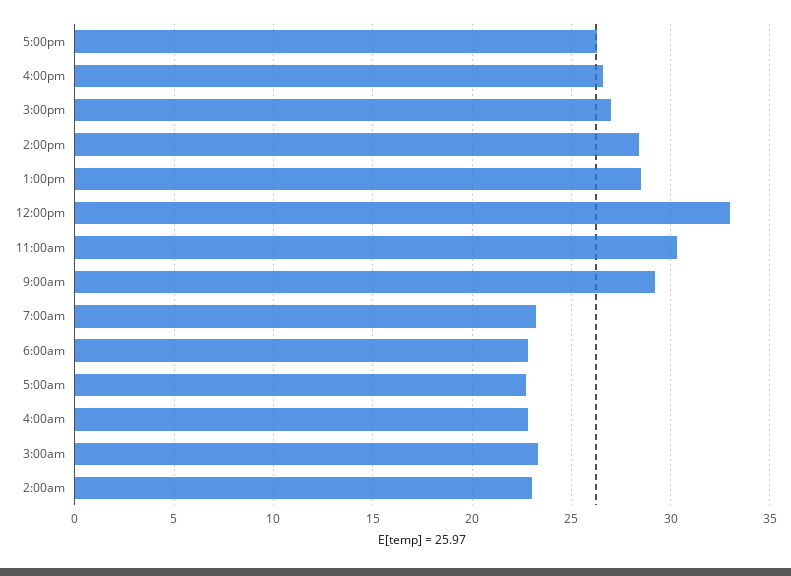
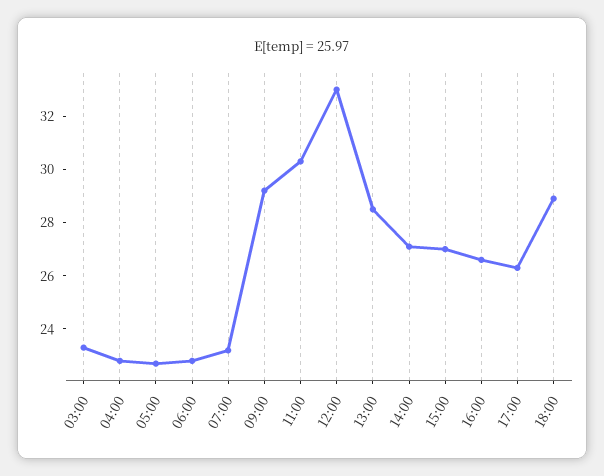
2:00pm: 28.5 -> 27
2:00am: 23 -> none
18:00: none -> 29

